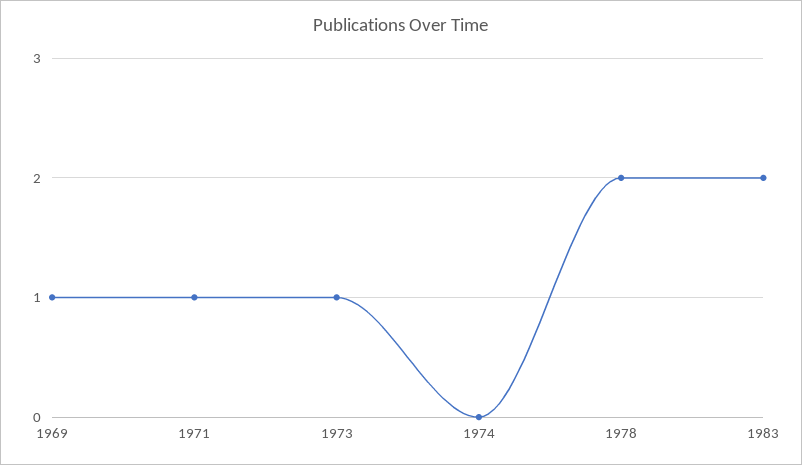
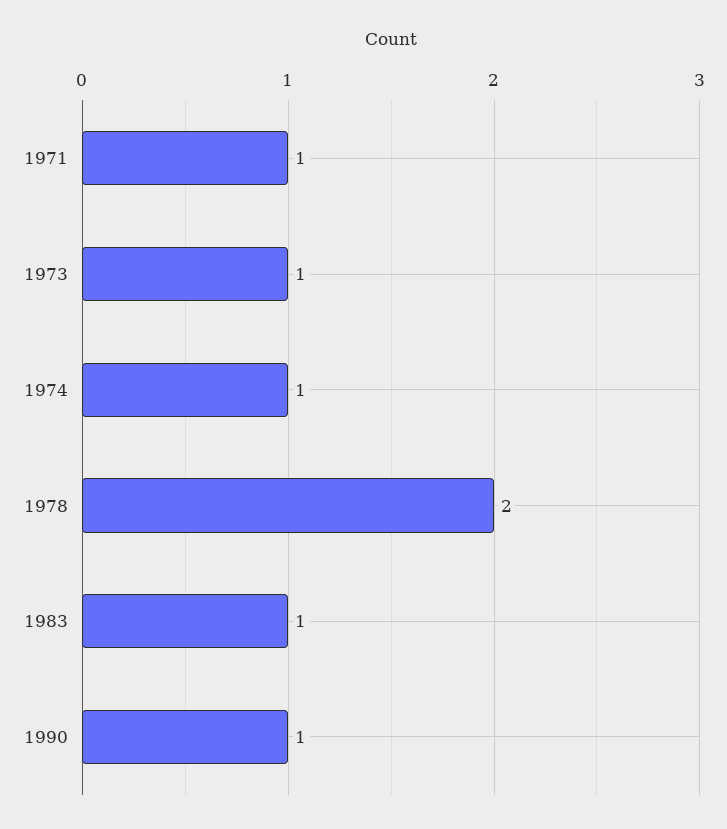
1969: 1 -> none
1974: 0 -> 1
1983: 2 -> 1
1990: none -> 1

